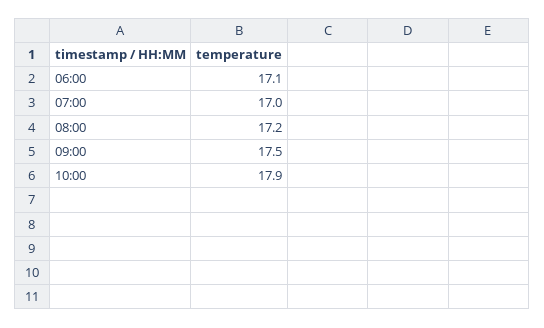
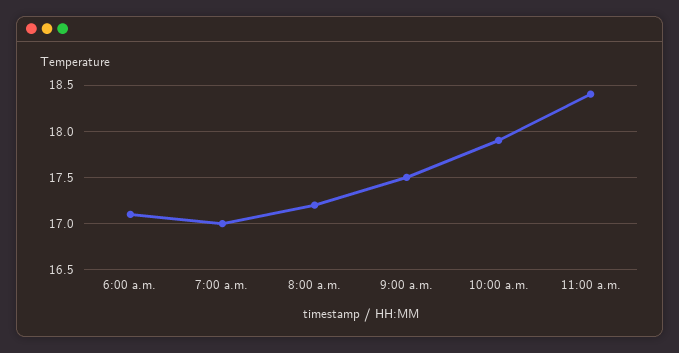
11:00 a.m.: none -> 18.4

